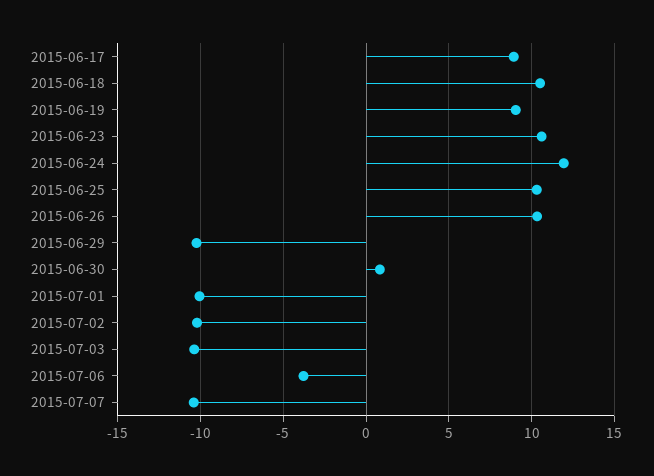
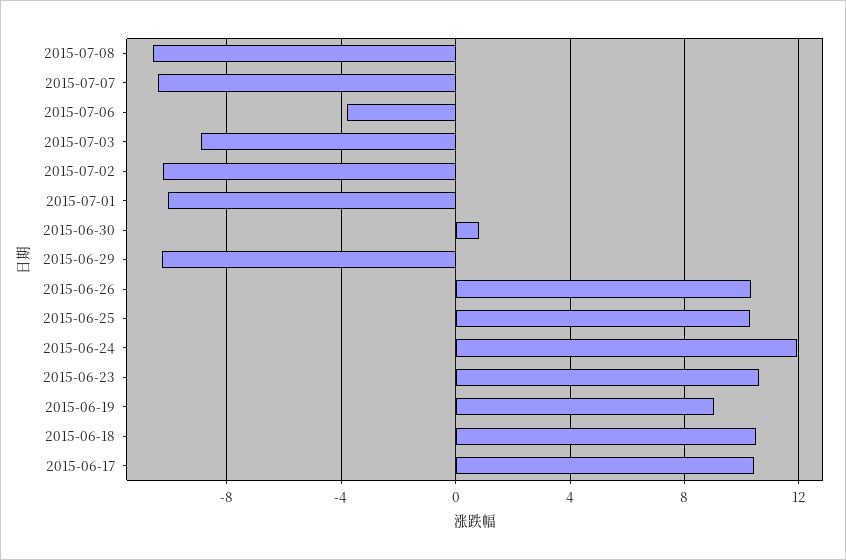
2015-06-17: 9 -> 10.5
2015-07-03: -10.5 -> -9
2015-07-08: none -> -10.5

